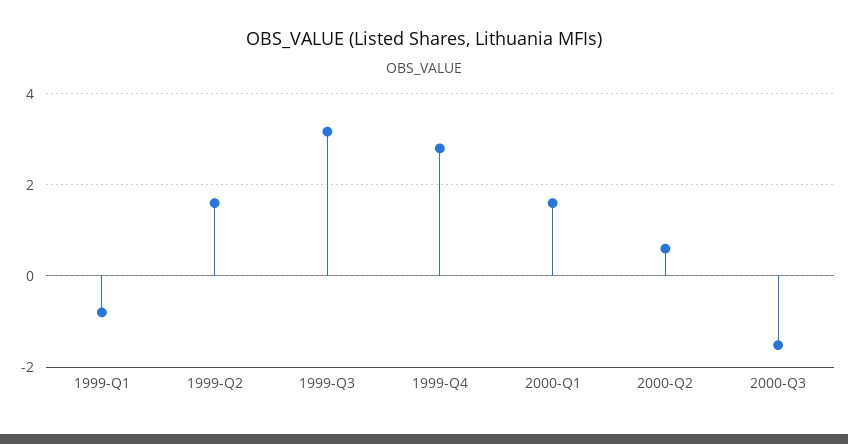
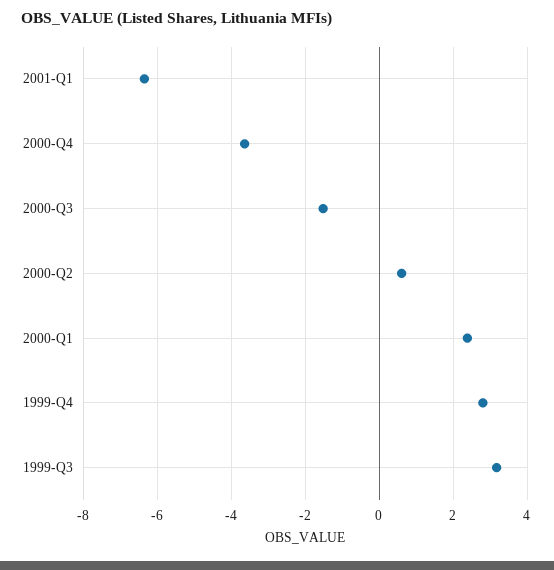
1999-Q1: -0.8 -> none
1999-Q2: 1.6 -> none
2000-Q1: 1.6 -> 2.4
2001-Q1: none -> -6.4
2000-Q4: none -> -3.6

